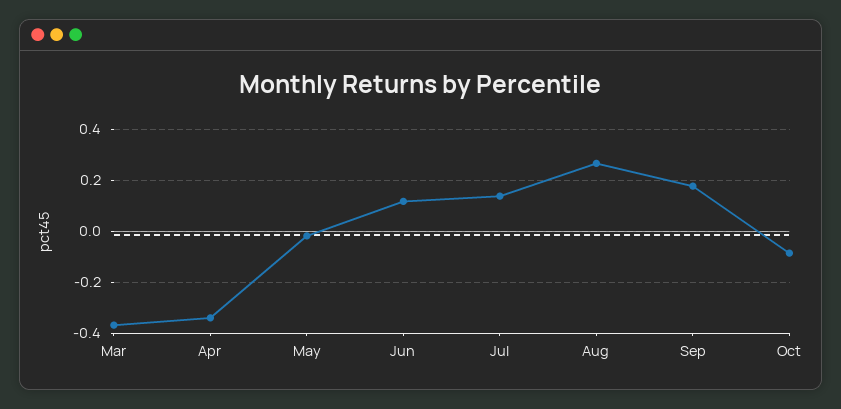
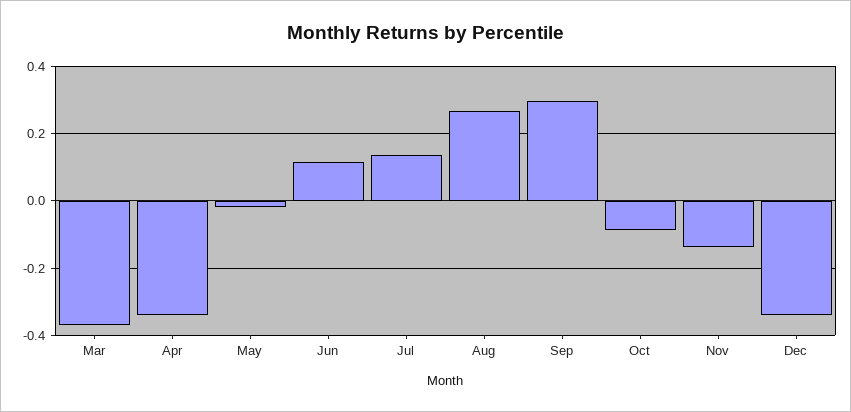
Sep: 0.175 -> 0.3
Nov: none -> -0.14
Dec: none -> -0.34

